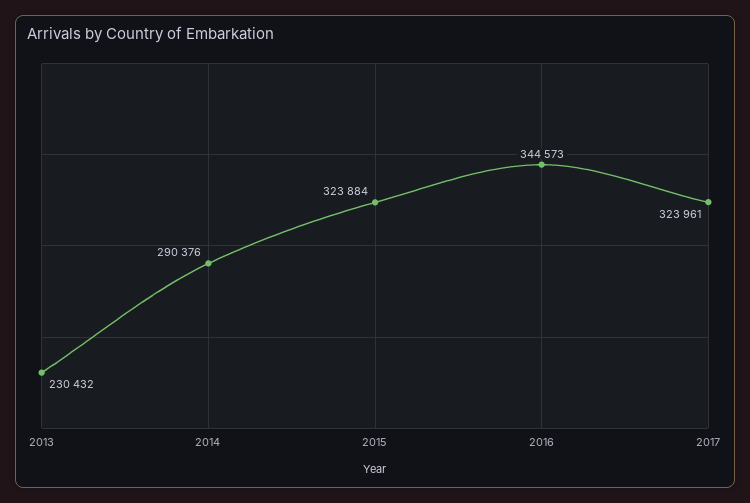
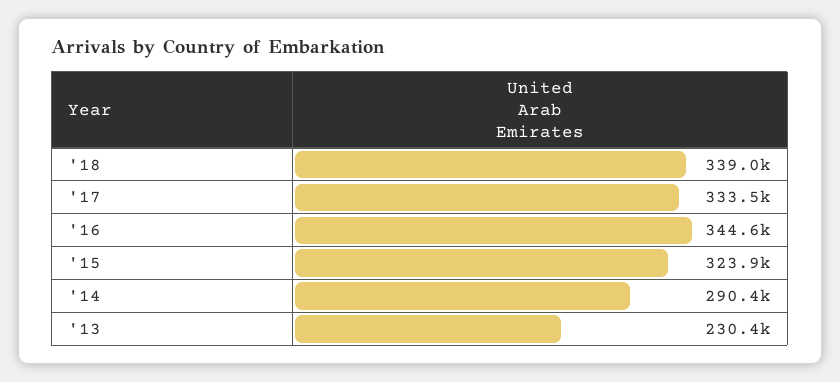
2017: 323961 -> 333500
'18: none -> 339000

